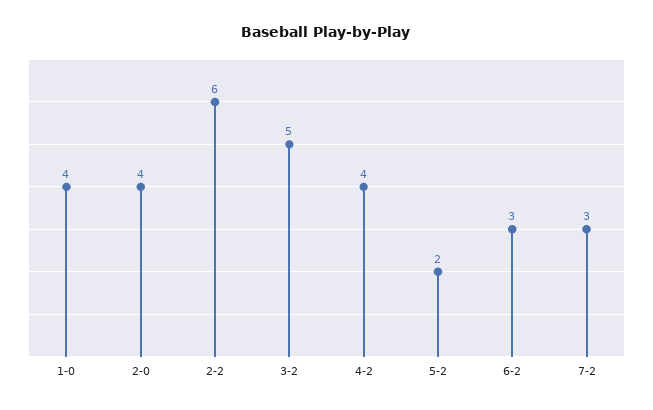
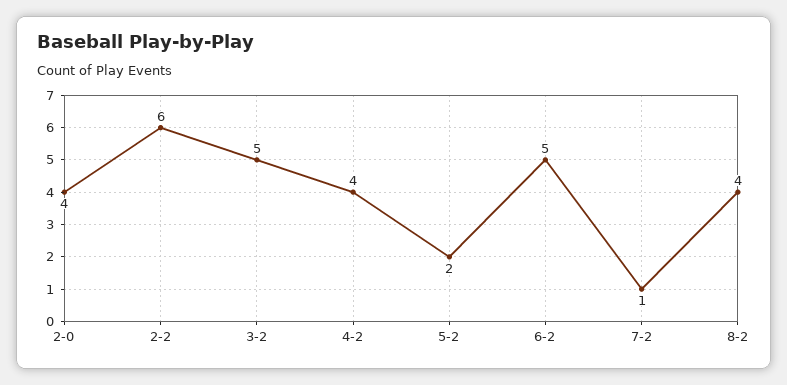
1-0: 4 -> none
6-2: 3 -> 5
7-2: 3 -> 1
8-2: none -> 4

